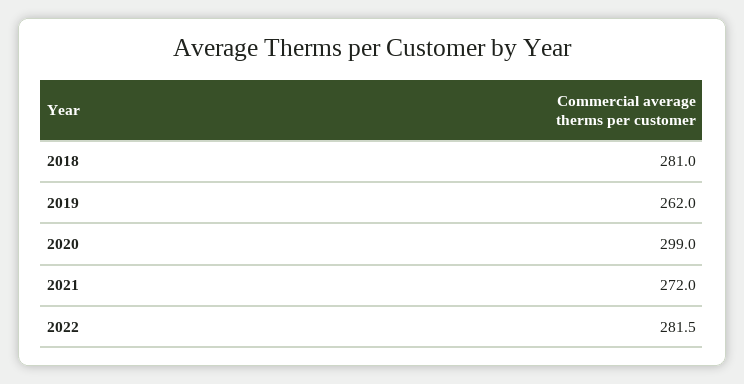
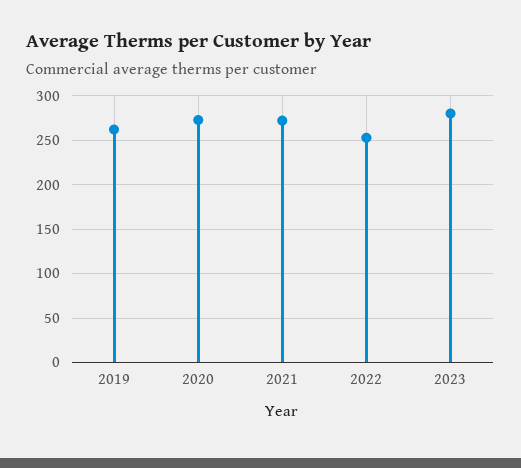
2018: 281 -> none
2020: 299 -> 270
2022: 281.5 -> 250
2023: none -> 280

